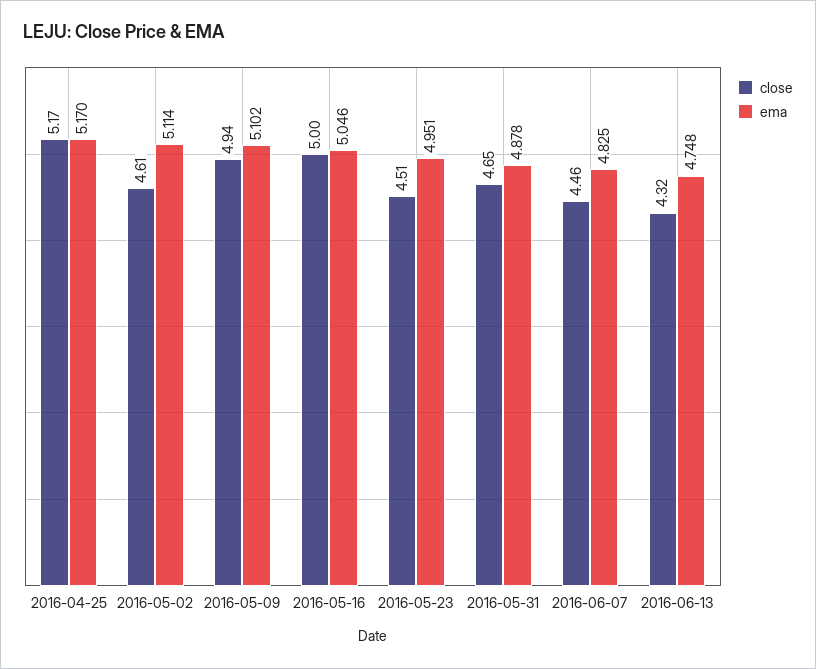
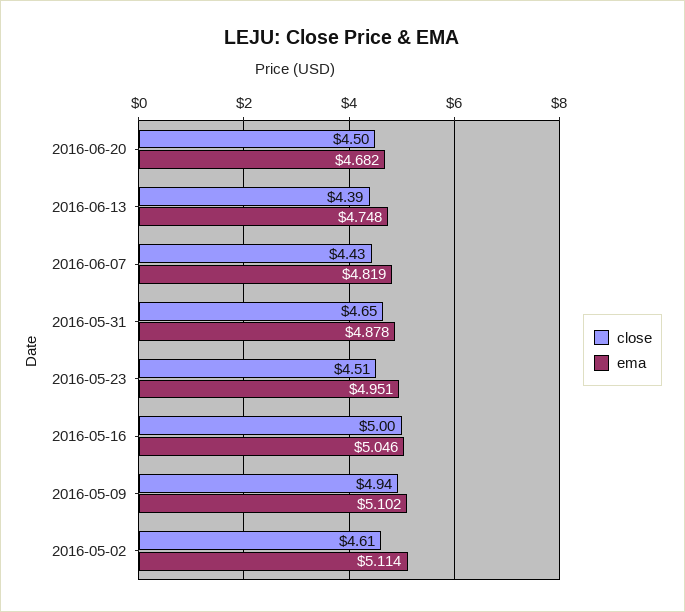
close, 2016-04-25: 5.17 -> none
ema, 2016-04-25: 5.17 -> none
close, 2016-06-07: 4.46 -> 4.43
ema, 2016-06-07: 4.825 -> 4.819
close, 2016-06-13: 4.32 -> 4.39
close, 2016-06-20: none -> 4.5
ema, 2016-06-20: none -> 4.682

